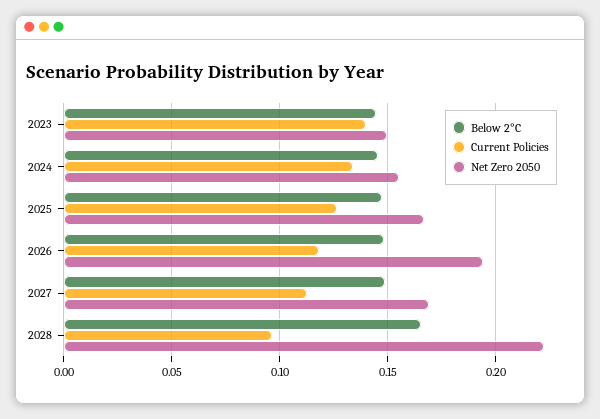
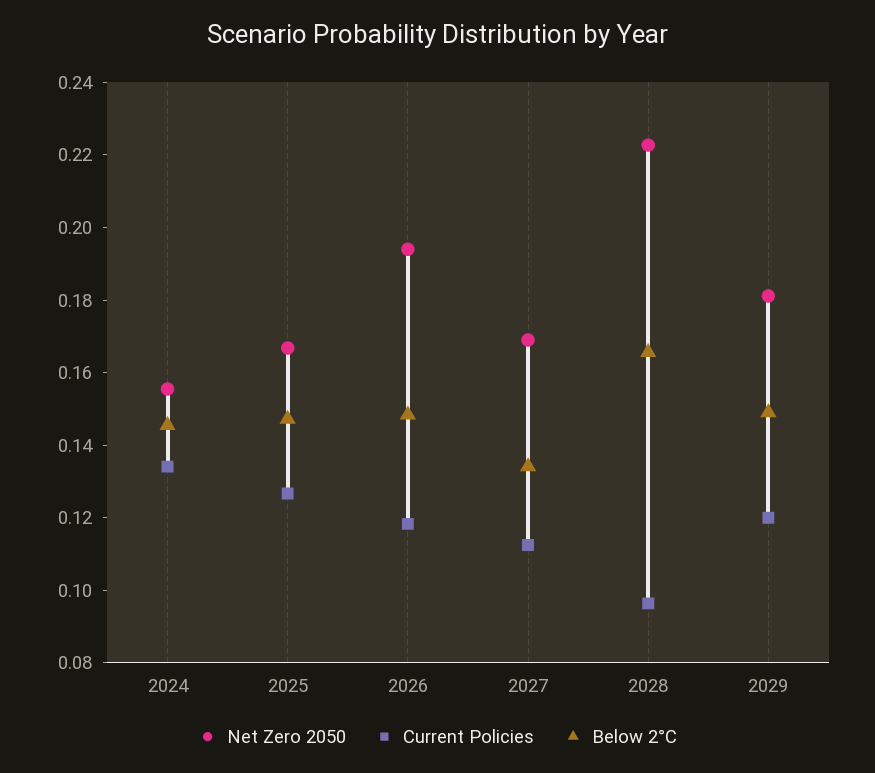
Below 2°C, 2023: 0.145 -> none
Current Policies, 2023: 0.14 -> none
Net Zero 2050, 2023: 0.15 -> none
Below 2°C, 2027: 0.15 -> 0.135
Net Zero 2050, 2029: none -> 0.18
Current Policies, 2029: none -> 0.12
Below 2°C, 2029: none -> 0.15

